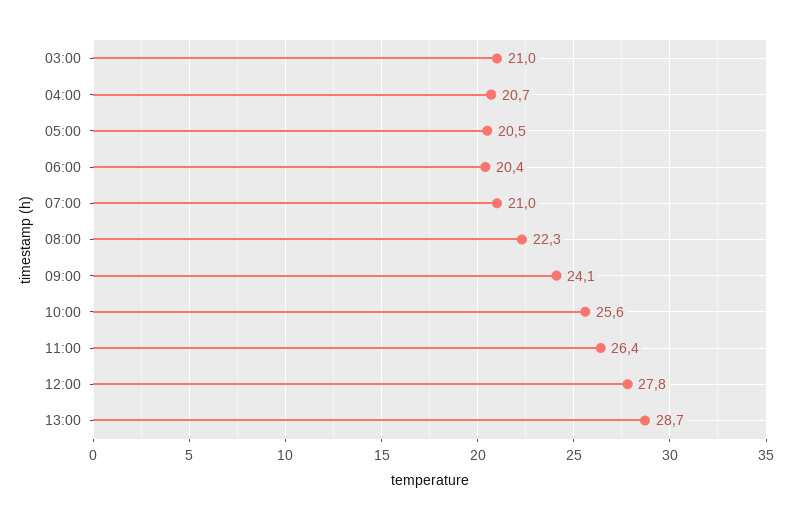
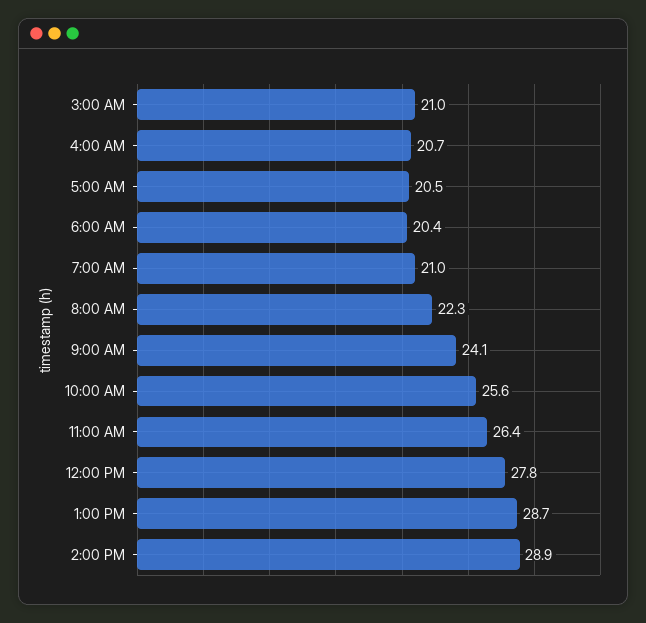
2:00 PM: none -> 28.9

